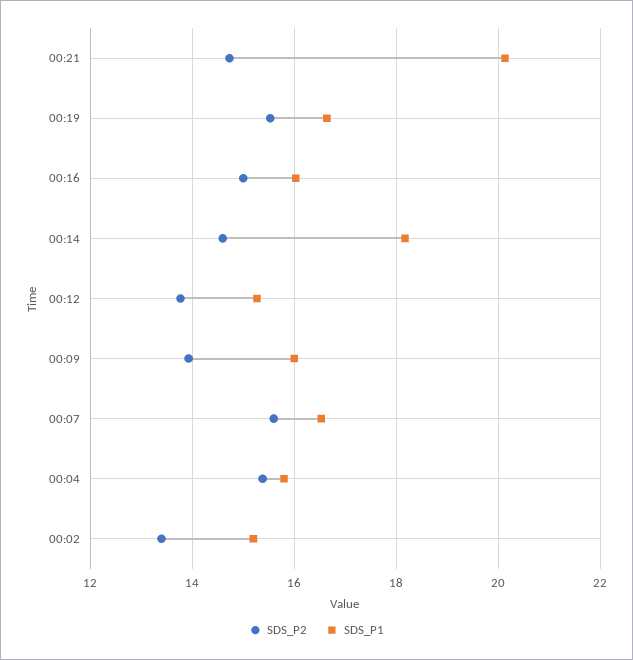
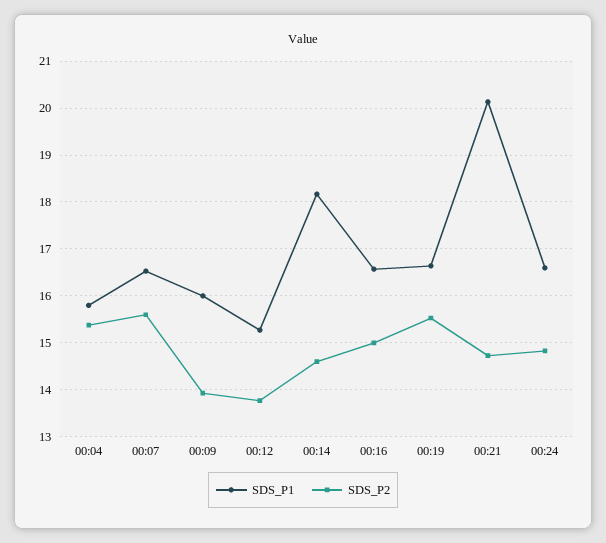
SDS_P1, 00:16: 16 -> 16.6
SDS_P2, 00:02: 13.4 -> none
SDS_P1, 00:02: 15.2 -> none
SDS_P1, 00:24: none -> 16.6
SDS_P2, 00:24: none -> 14.8

